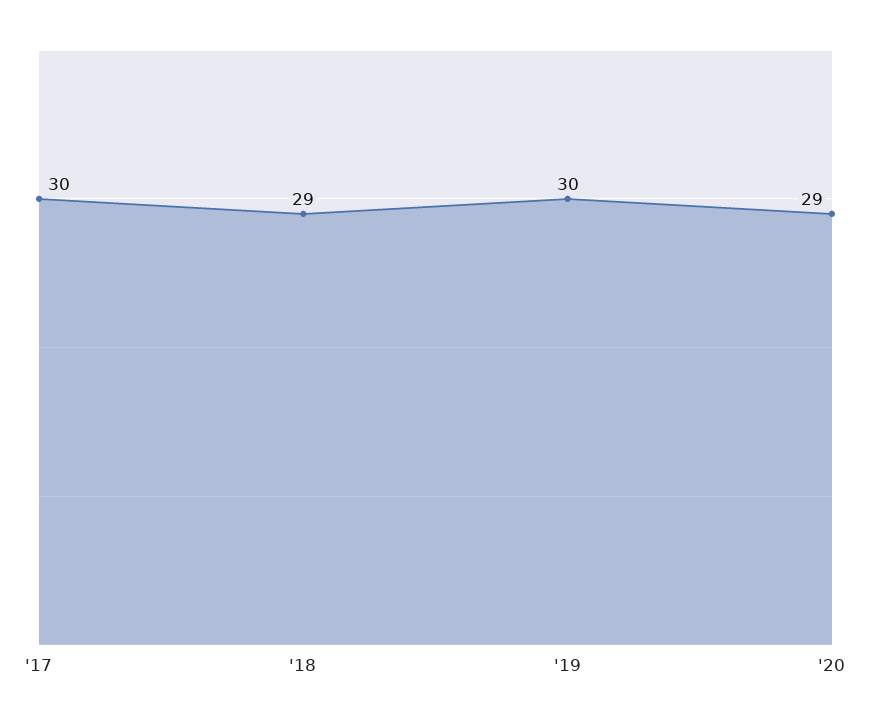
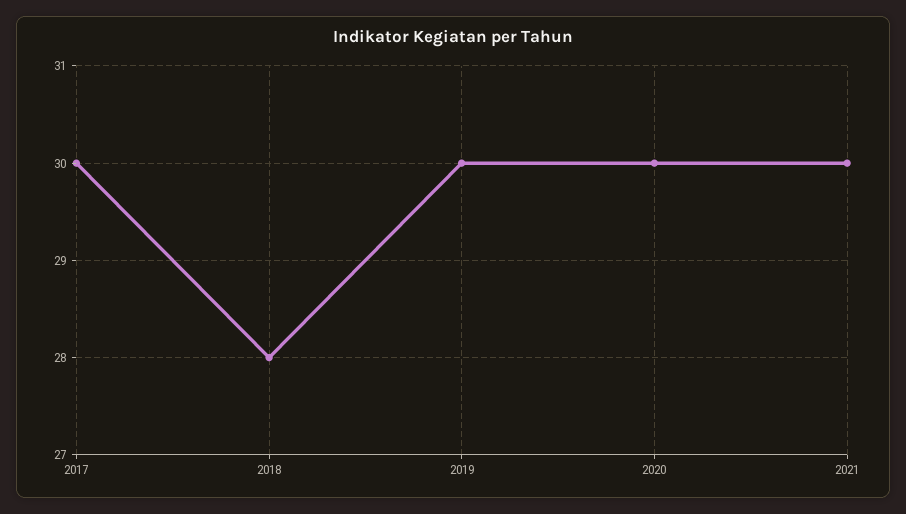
'18: 29 -> 28
'20: 29 -> 30
2021: none -> 30

